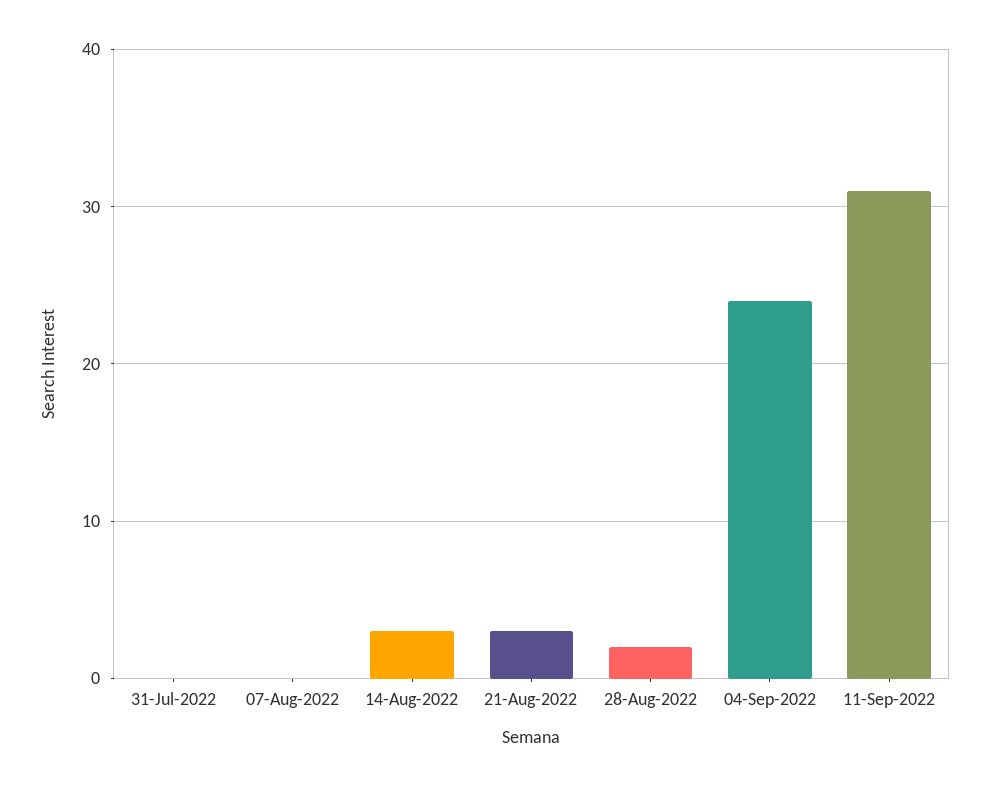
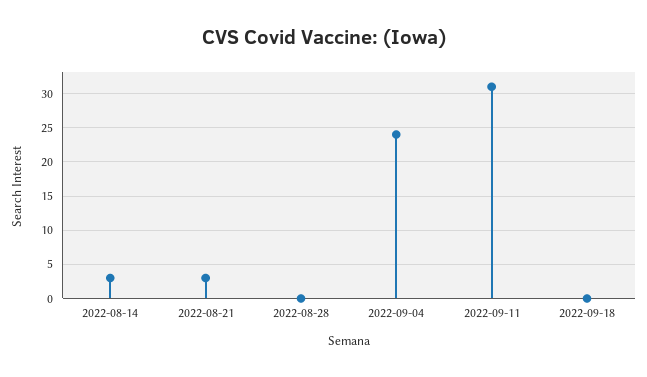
31-Jul-2022: 0 -> none
07-Aug-2022: 0 -> none
28-Aug-2022: 2 -> 0
2022-09-18: none -> 0

